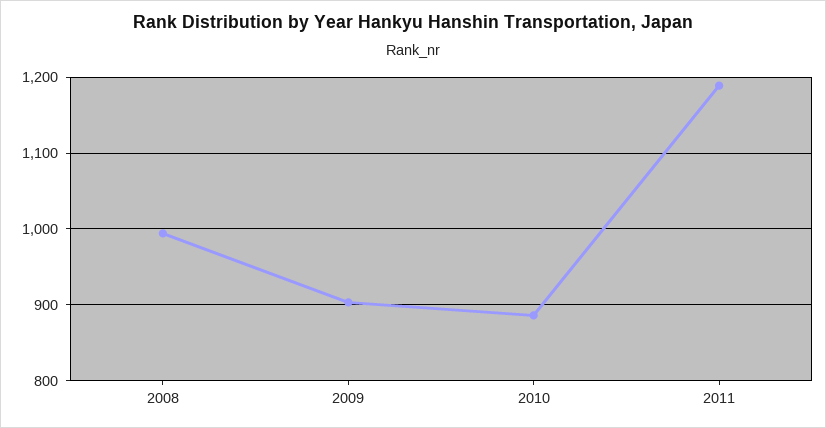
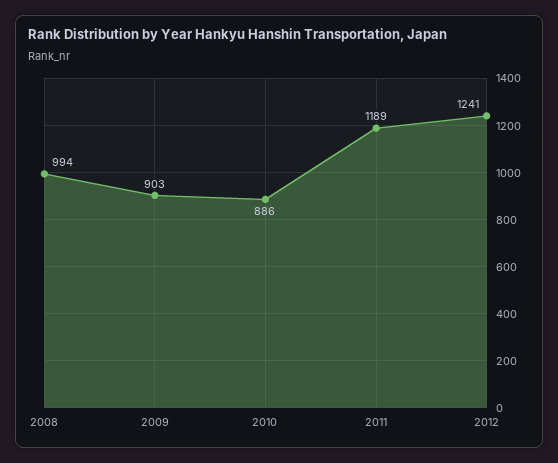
2012: none -> 1241

